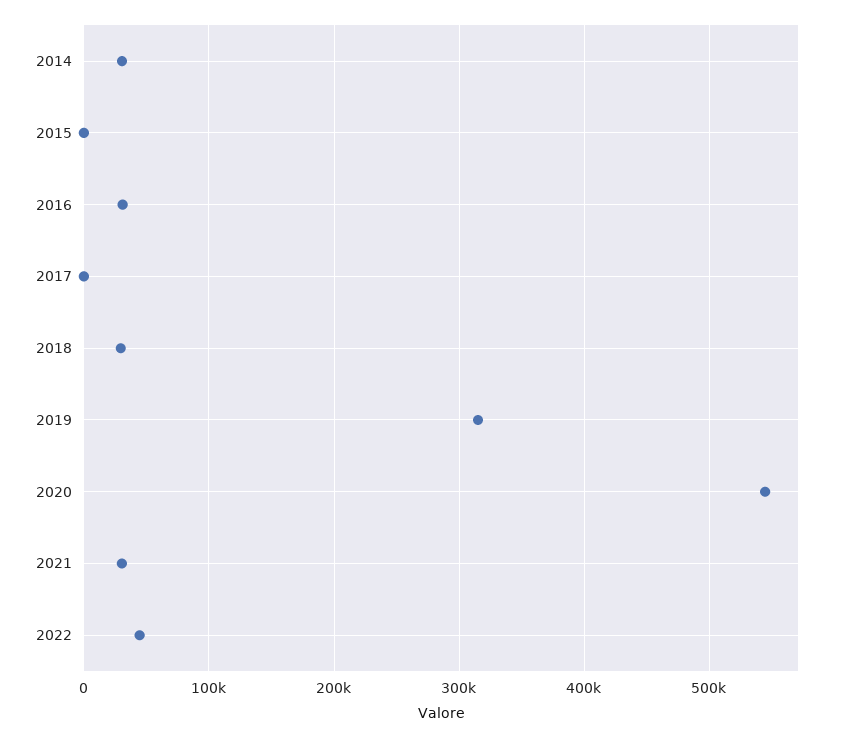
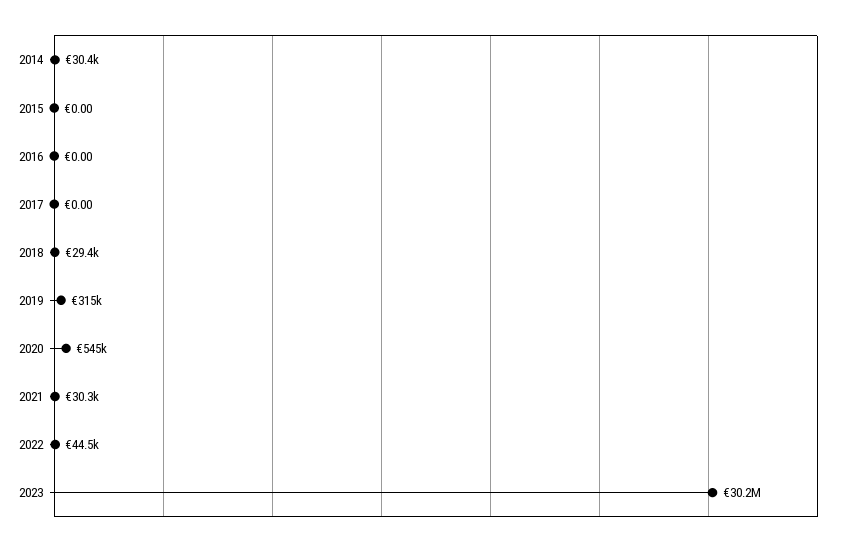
2016: 30000 -> 0
2023: none -> 30200000

